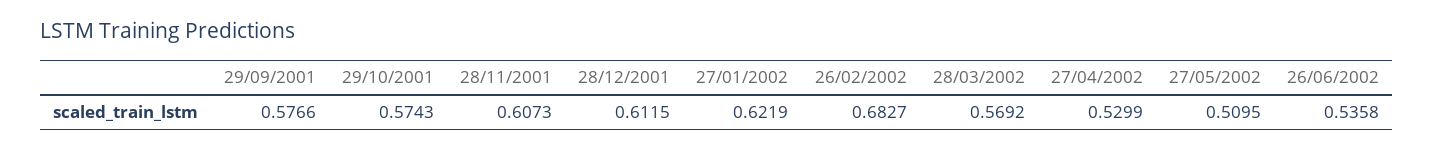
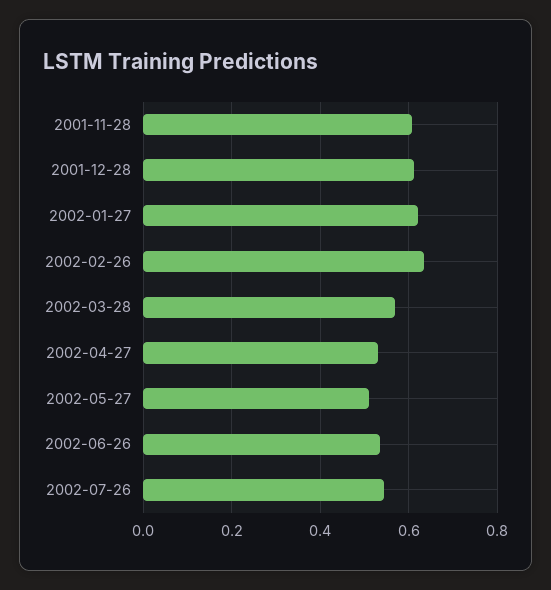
29/09/2001: 0.5766 -> none
29/10/2001: 0.5743 -> none
26/02/2002: 0.6827 -> 0.64
2002-07-26: none -> 0.54

